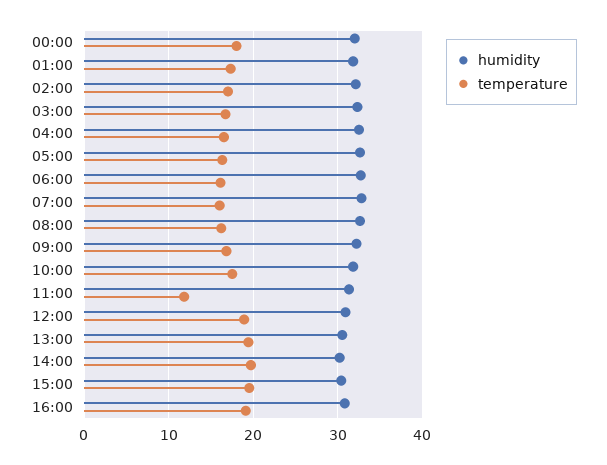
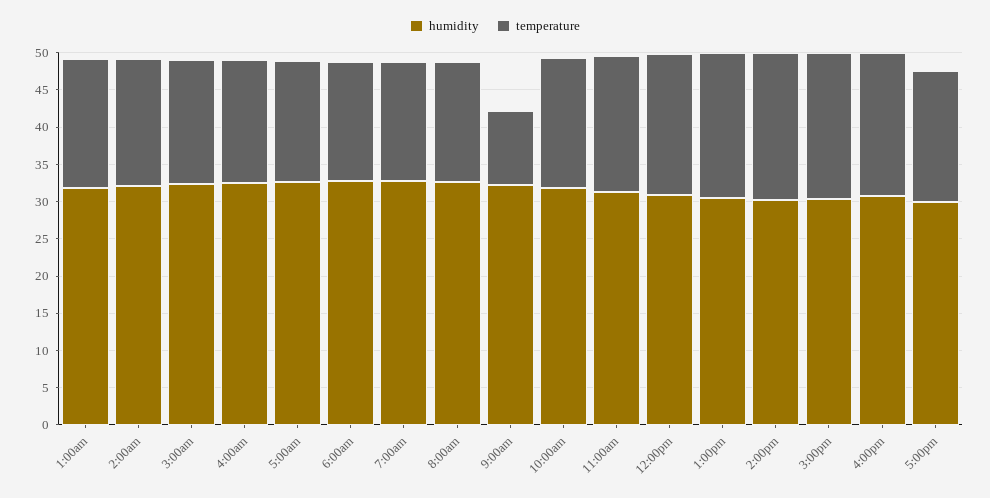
humidity, 00:00: 32 -> none
temperature, 00:00: 18 -> none
temperature, 09:00: 17 -> 10
temperature, 11:00: 12 -> 17.5
humidity, 5:00pm: none -> 30
temperature, 5:00pm: none -> 17.5

